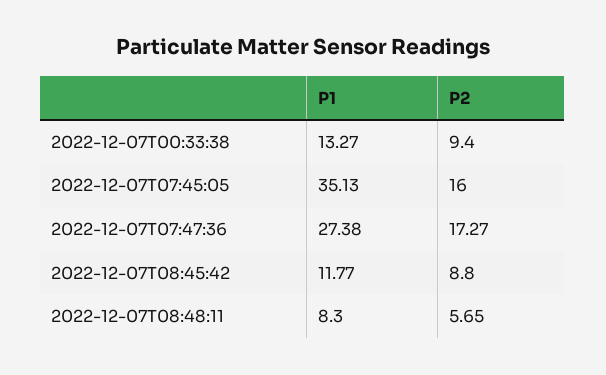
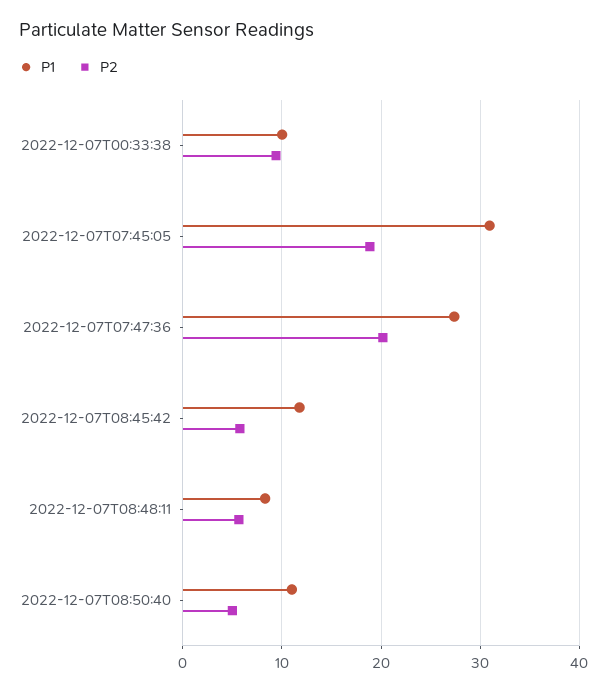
P1, 2022-12-07T00:33:38: 13.27 -> 10
P1, 2022-12-07T07:45:05: 35.13 -> 31
P2, 2022-12-07T07:45:05: 16 -> 19
P2, 2022-12-07T07:47:36: 17.27 -> 20
P2, 2022-12-07T08:45:42: 8.8 -> 6
P1, 2022-12-07T08:50:40: none -> 11
P2, 2022-12-07T08:50:40: none -> 5

